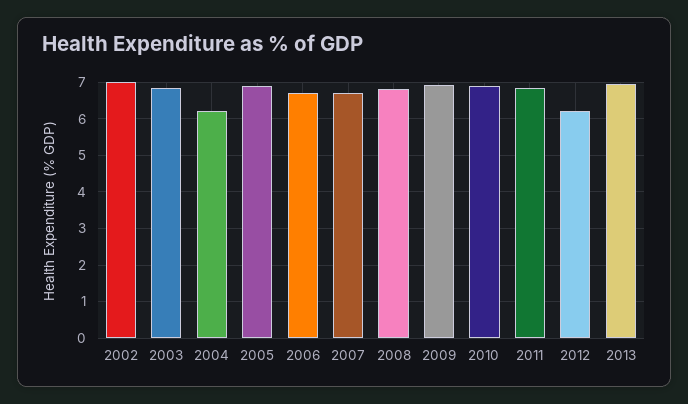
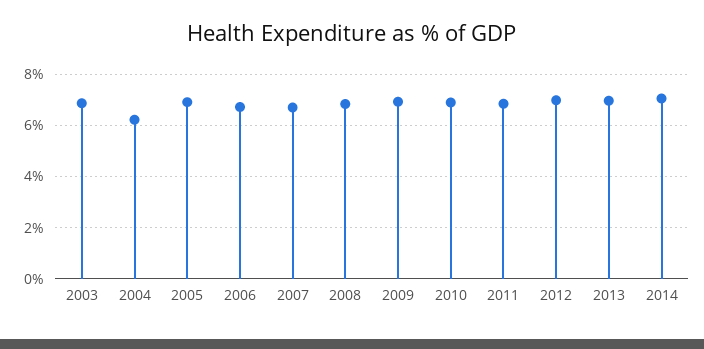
2002: 7 -> none
2012: 6.2 -> 7
2014: none -> 7

